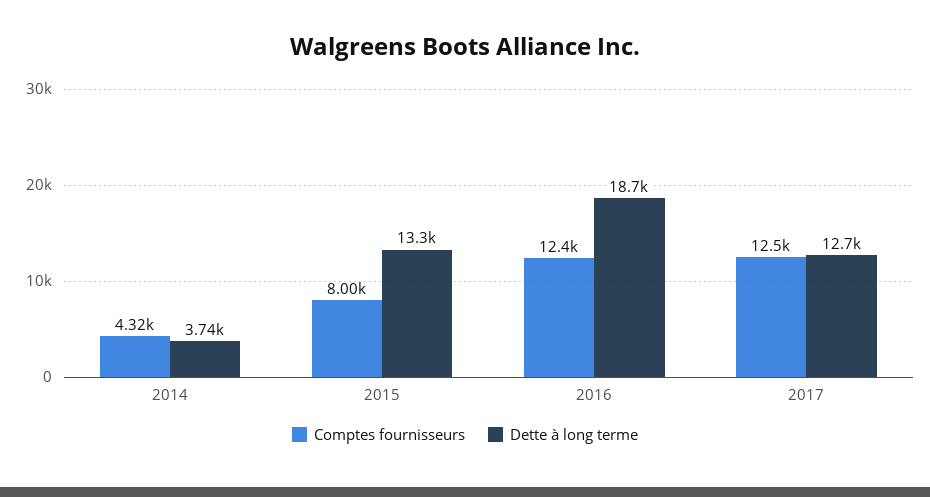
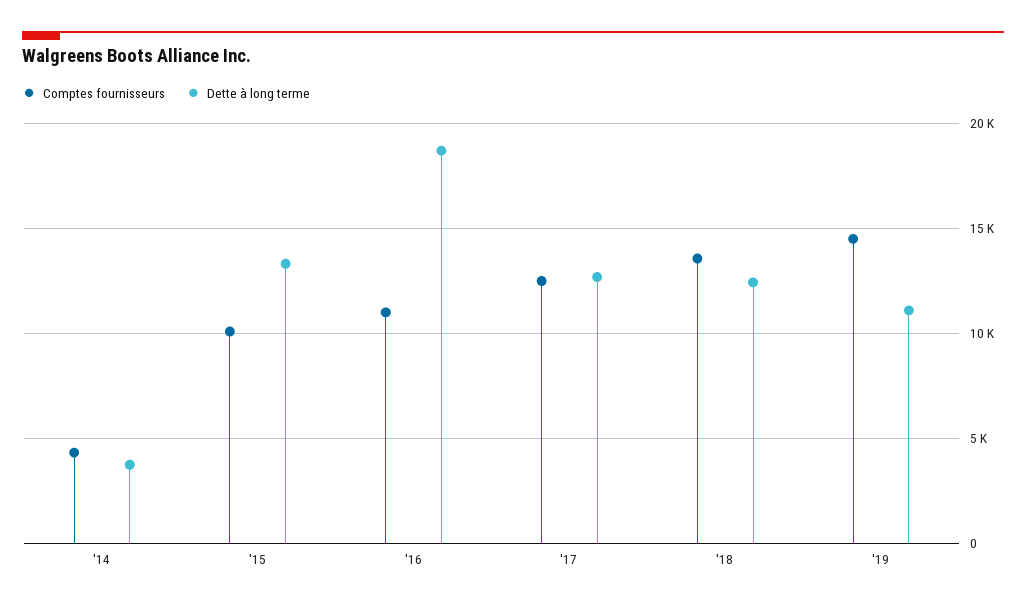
Comptes fournisseurs, 2015: 8000 -> 10000
Comptes fournisseurs, 2016: 12400 -> 11000
Comptes fournisseurs, '18: none -> 13500
Dette à long terme, '18: none -> 12500
Comptes fournisseurs, '19: none -> 14500
Dette à long terme, '19: none -> 11000

